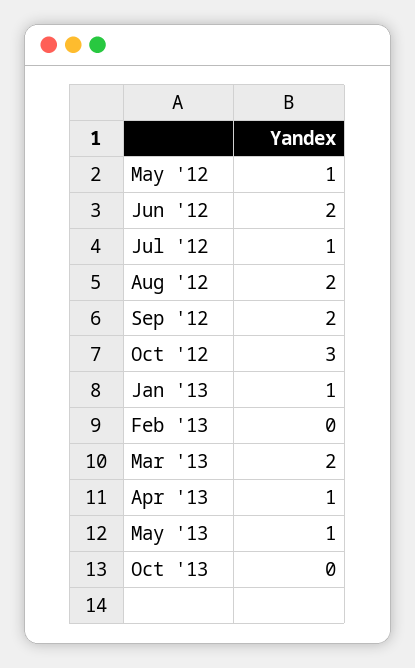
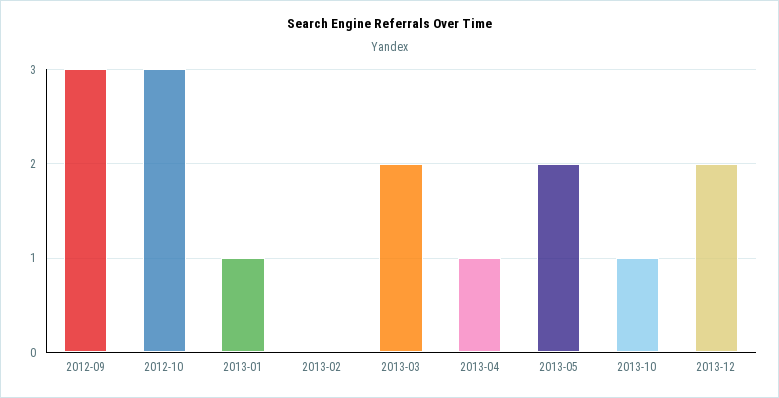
May '12: 1 -> none
Jun '12: 2 -> none
Jul '12: 1 -> none
Aug '12: 2 -> none
Sep '12: 2 -> 3
May '13: 1 -> 2
Oct '13: 0 -> 1
2013-12: none -> 2

